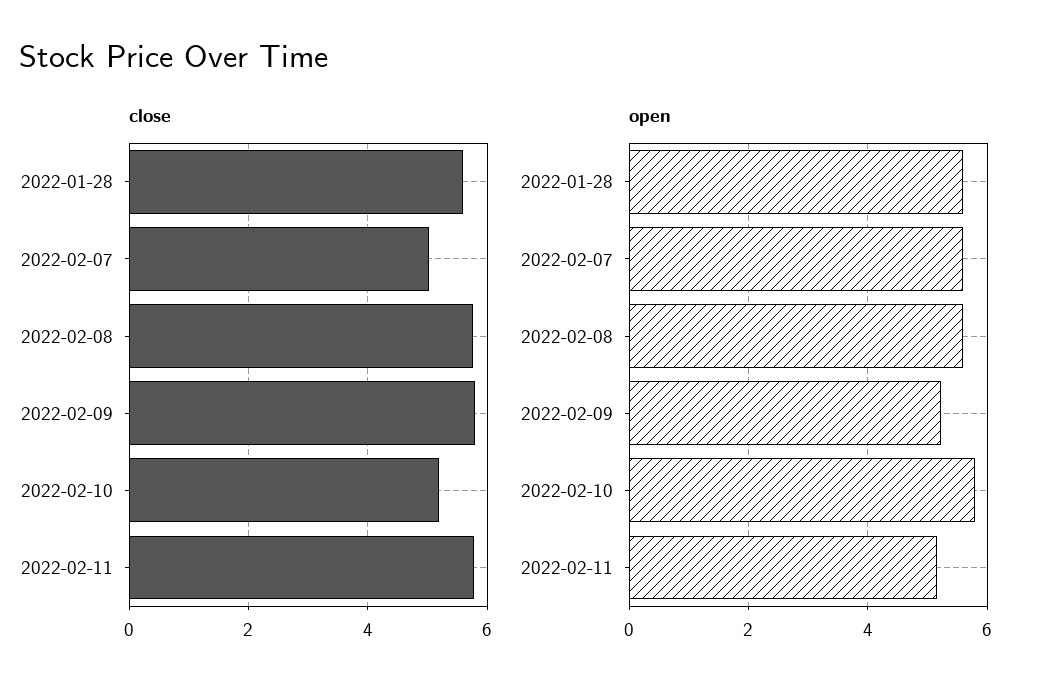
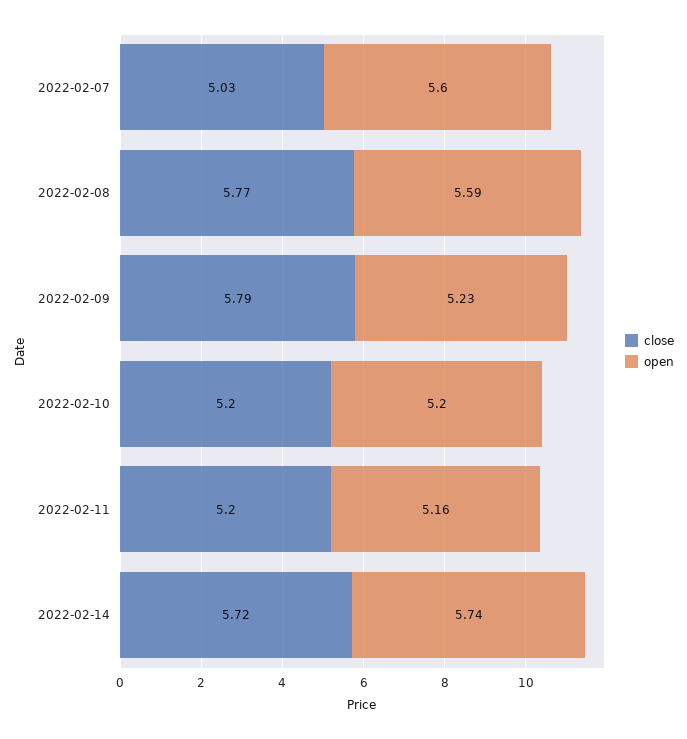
close, 2022-01-28: 5.6 -> none
close, 2022-02-11: 5.8 -> 5.2
open, 2022-01-28: 5.6 -> none
open, 2022-02-10: 5.8 -> 5.2
close, 2022-02-14: none -> 5.72
open, 2022-02-14: none -> 5.74

